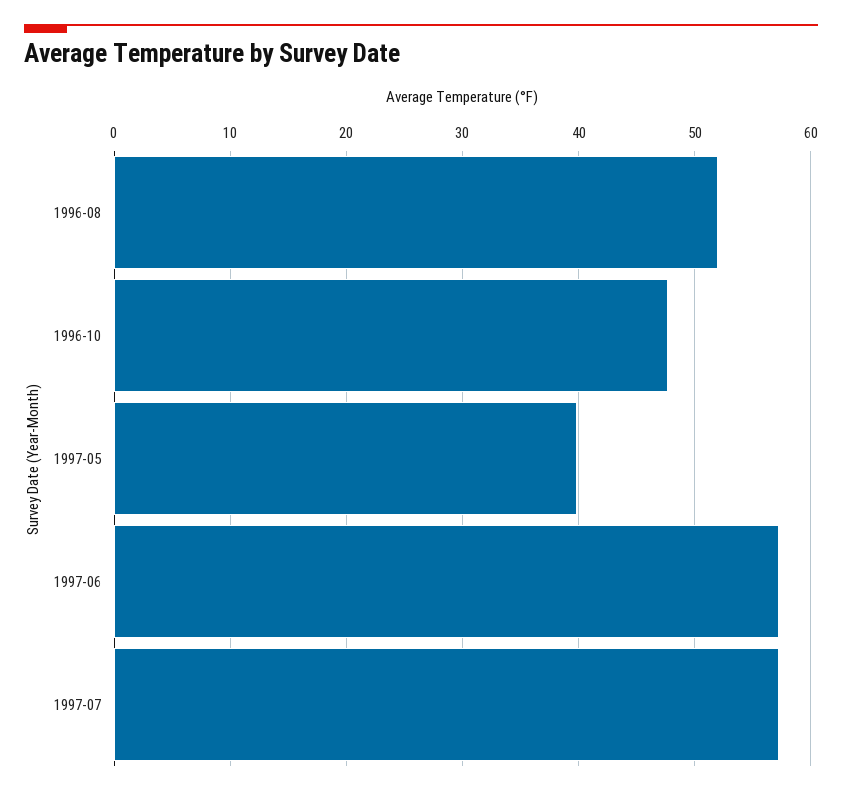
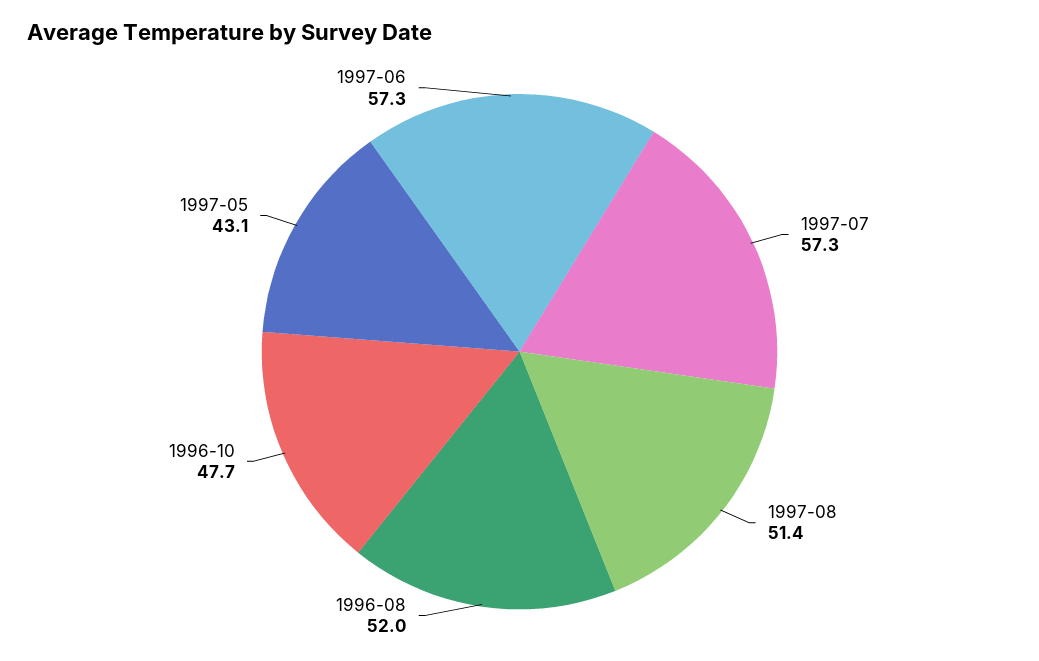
1997-05: 40 -> 43.1
1997-08: none -> 51.4

